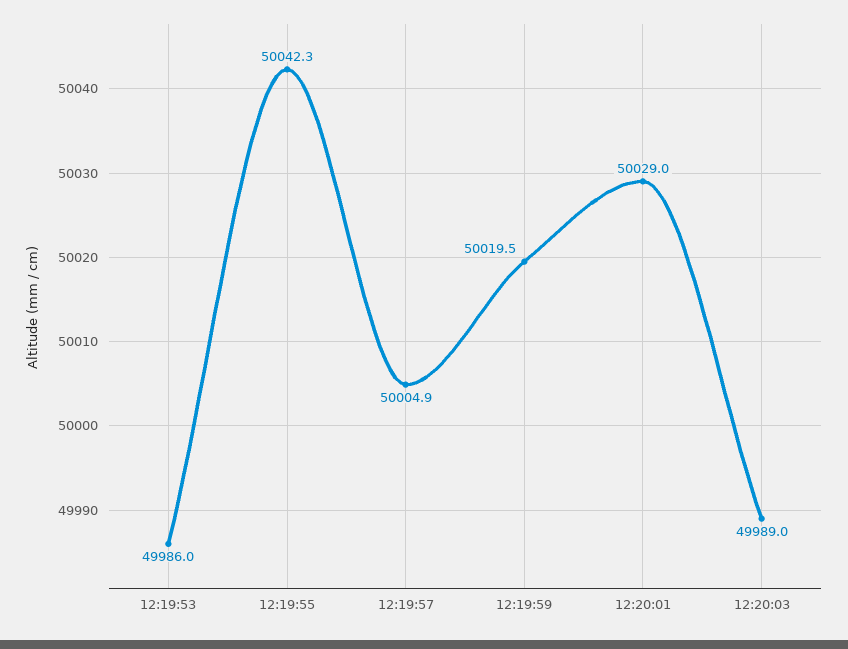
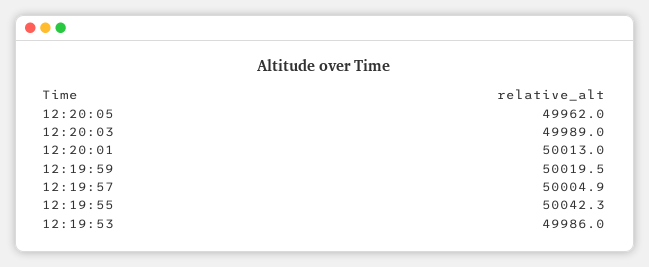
12:20:01: 50029 -> 50013
12:20:05: none -> 49962

